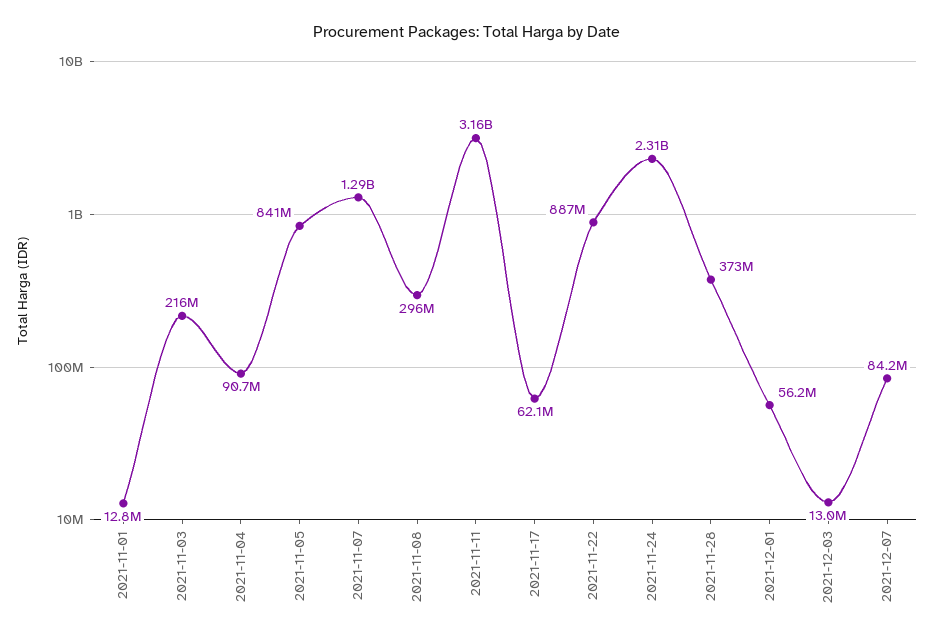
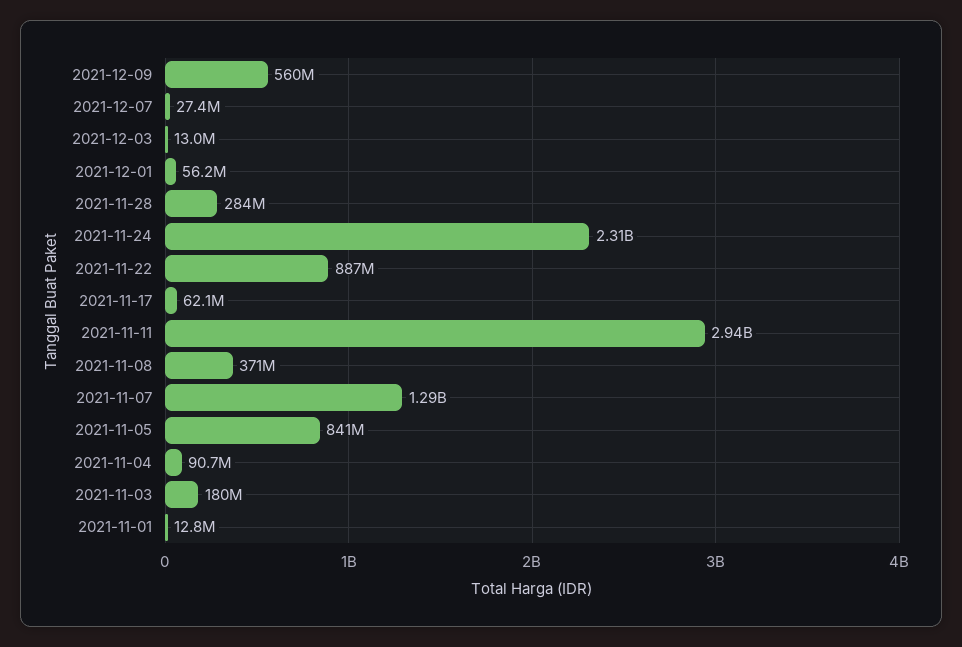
2021-11-03: 216000000 -> 180000000
2021-11-08: 296000000 -> 371000000
2021-11-11: 3160000000 -> 2940000000
2021-11-28: 373000000 -> 284000000
2021-12-07: 84200000 -> 27400000
2021-12-09: none -> 560000000

